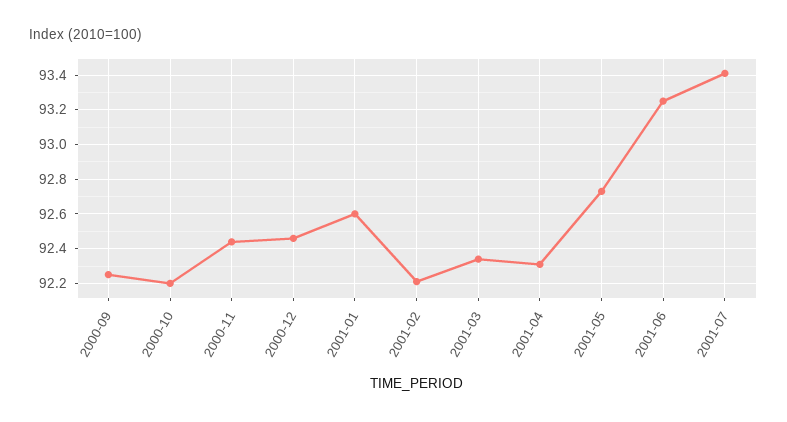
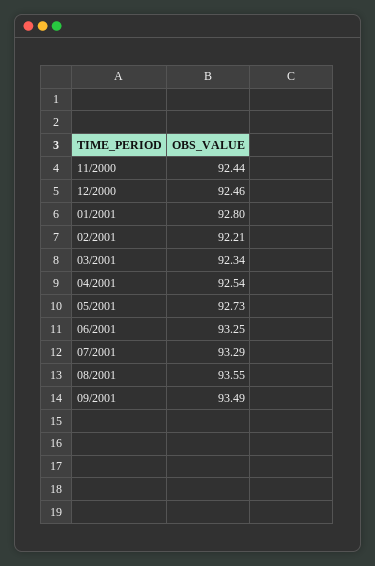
2000-09: 92.25 -> none
2000-10: 92.2 -> none
2001-01: 92.6 -> 92.8
2001-04: 92.3 -> 92.54
2001-07: 93.4 -> 93.29
08/2001: none -> 93.55
09/2001: none -> 93.49

